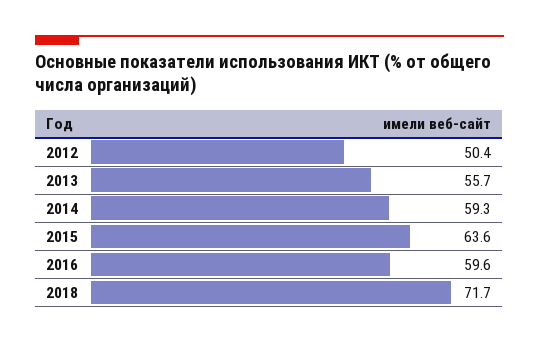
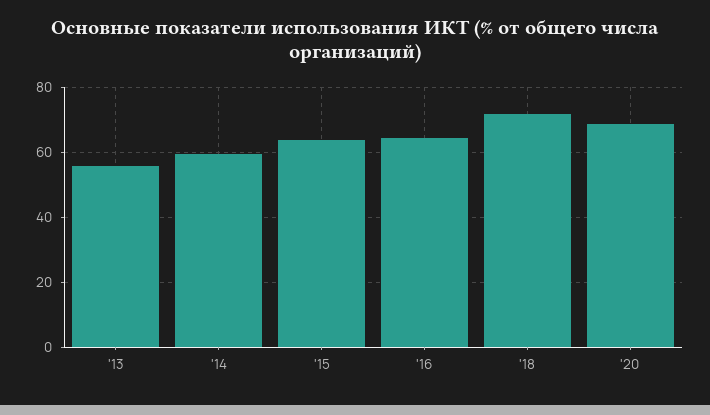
2012: 50.4 -> none
2016: 59.6 -> 64
'20: none -> 68

